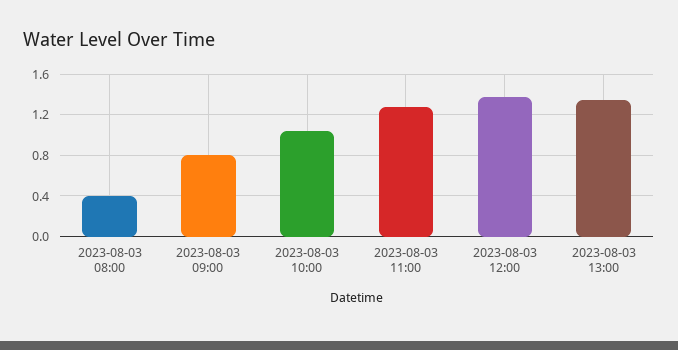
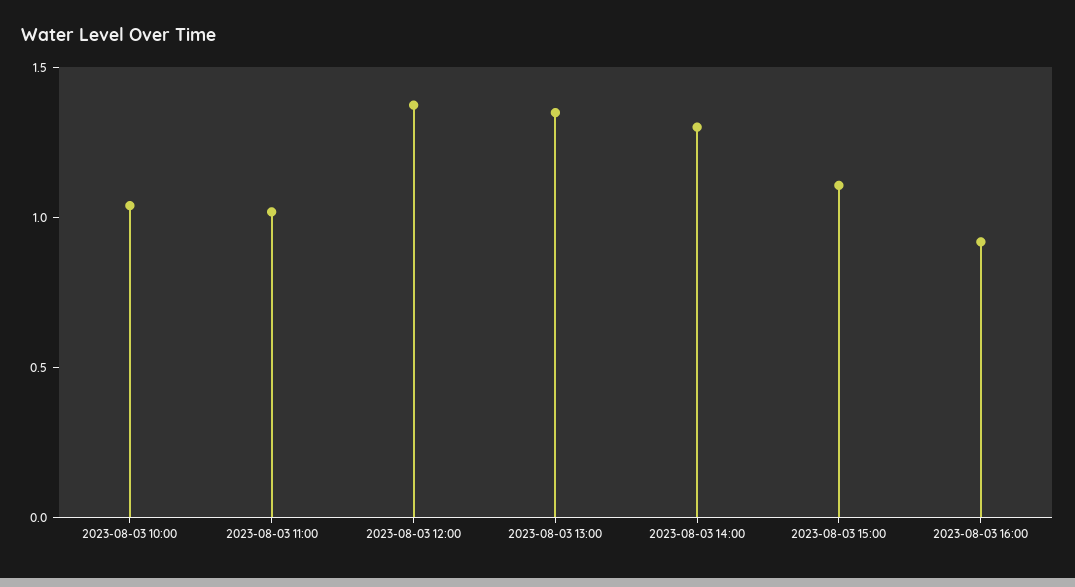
2023-08-03 08:00: 0.4 -> none
2023-08-03 09:00: 0.8 -> none
2023-08-03 11:00: 1.3 -> 1
2023-08-03 14:00: none -> 1.3
2023-08-03 15:00: none -> 1.1
2023-08-03 16:00: none -> 0.9

